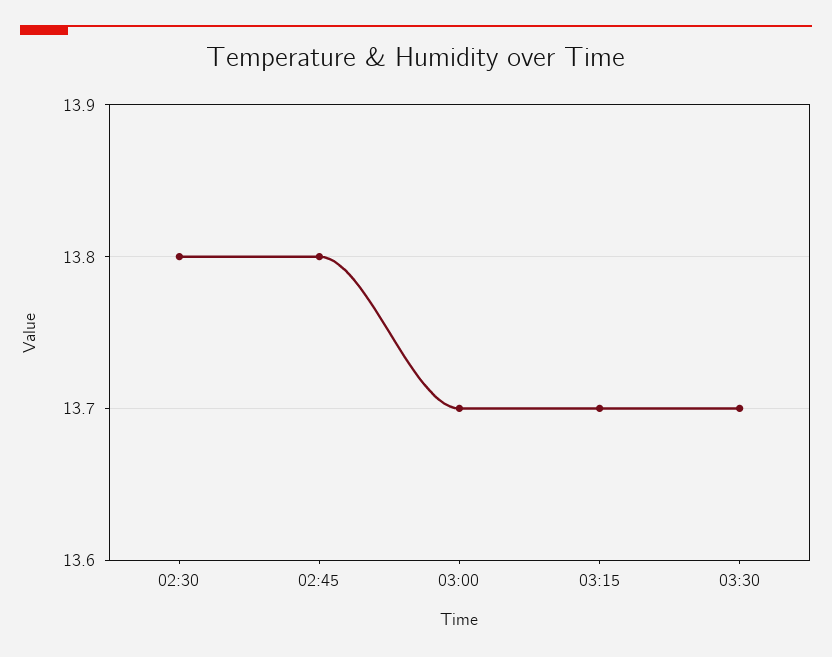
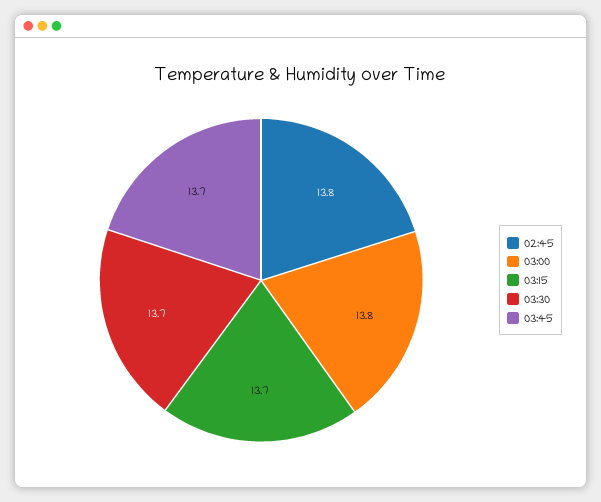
02:30: 13.8 -> none
03:00: 13.7 -> 13.8
03:45: none -> 13.7

